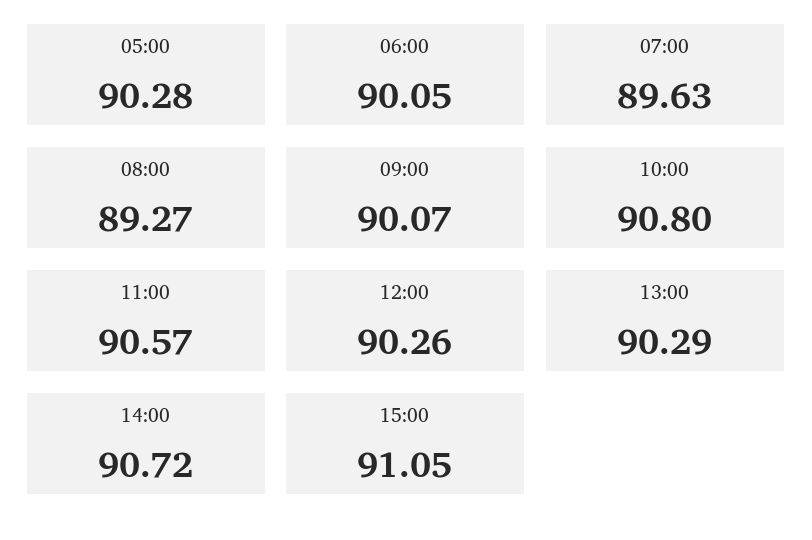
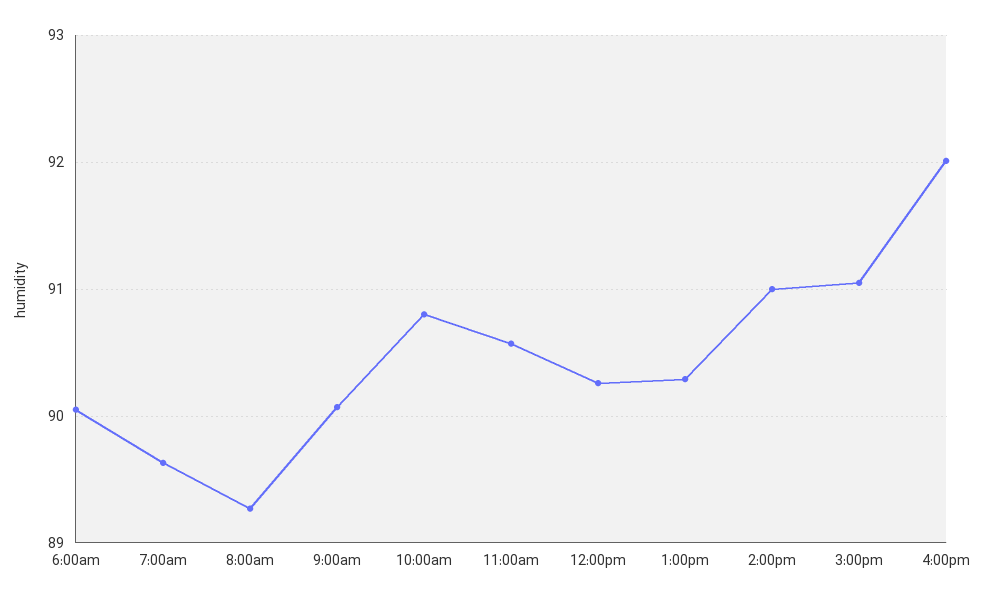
05:00: 90.28 -> none
14:00: 90.72 -> 91
4:00pm: none -> 92

